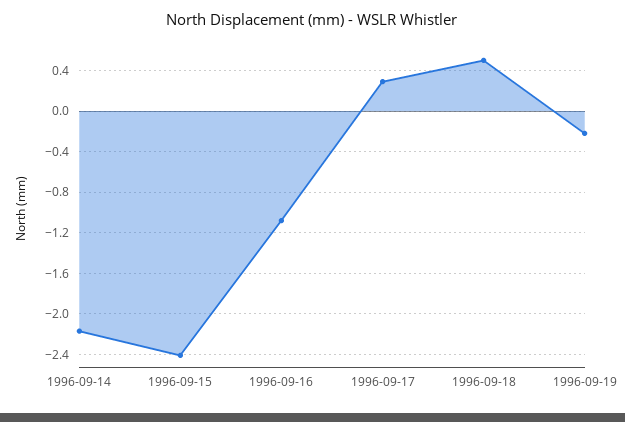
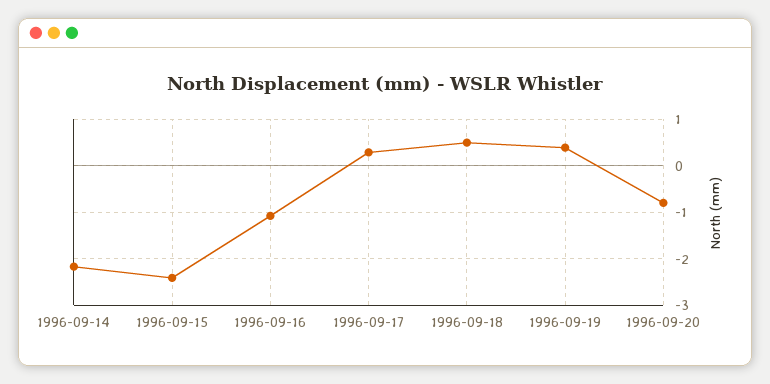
1996-09-19: -0.2 -> 0.4
1996-09-20: none -> -0.8

